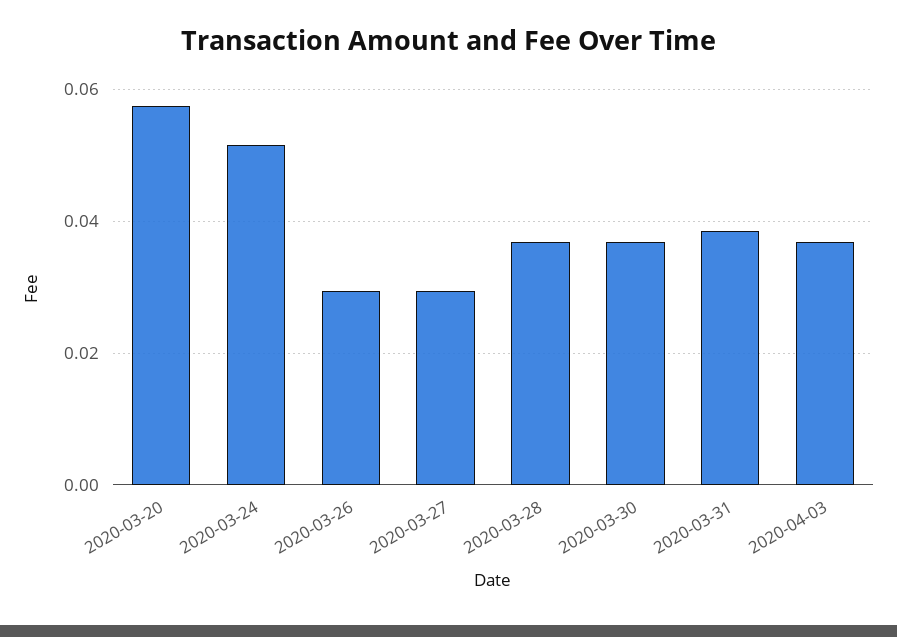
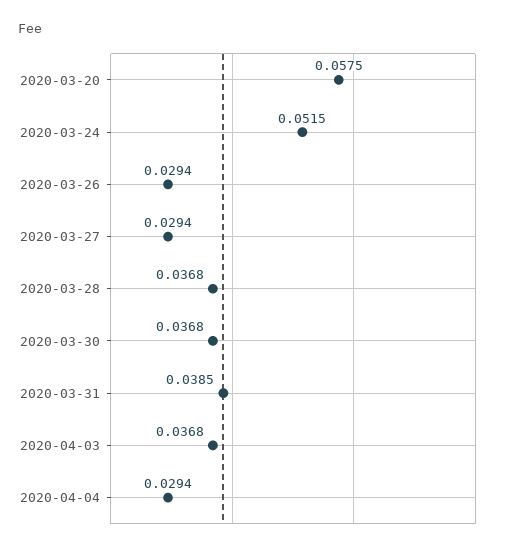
2020-04-04: none -> 0.0294

